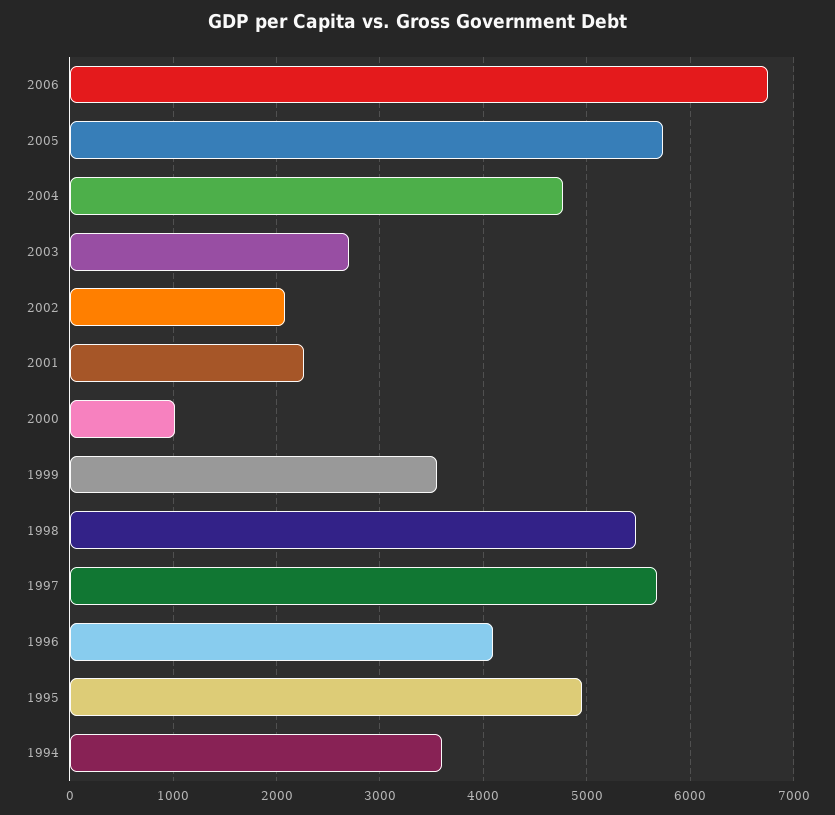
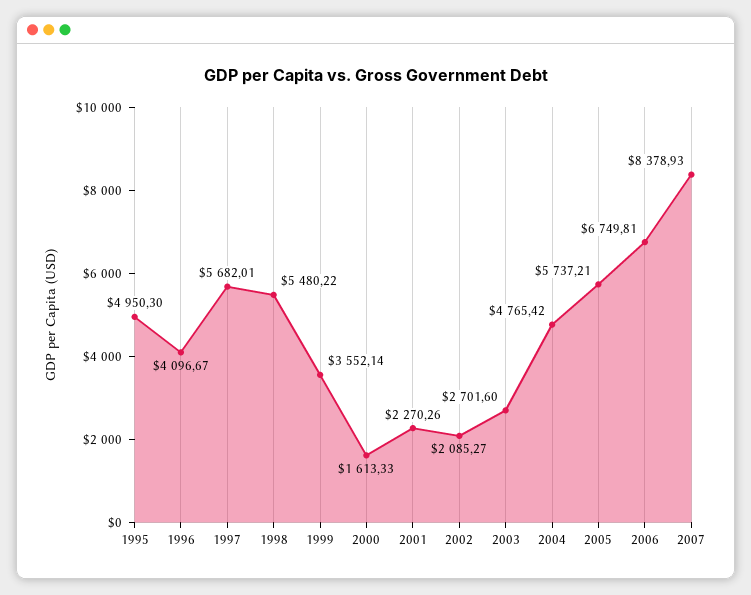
2000: 1000 -> 1613.33
1994: 3600 -> none
2007: none -> 8378.93

